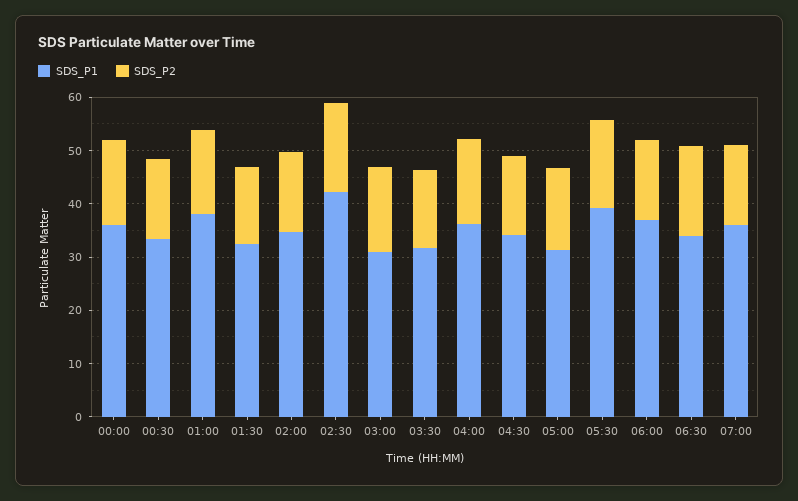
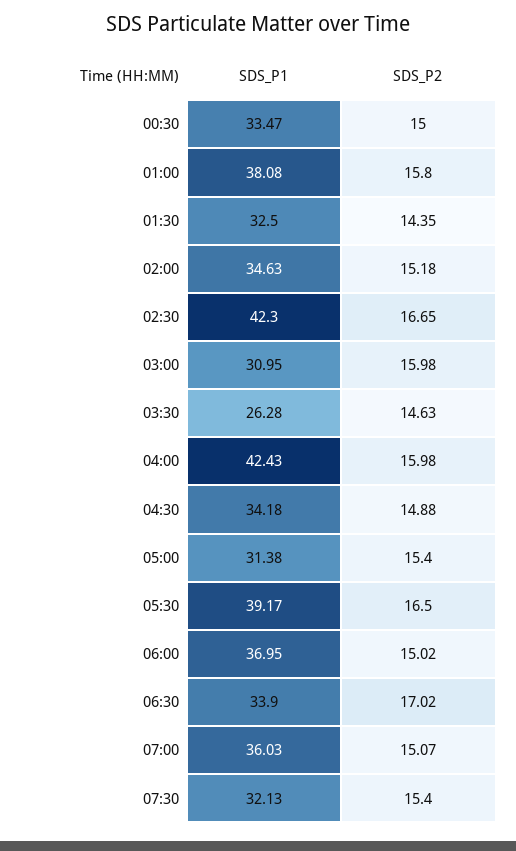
SDS_P1, 00:00: 36 -> none
SDS_P2, 00:00: 16 -> none
SDS_P1, 03:30: 32 -> 26.28
SDS_P1, 04:00: 36 -> 42.43
SDS_P1, 07:30: none -> 32.13
SDS_P2, 07:30: none -> 15.4

